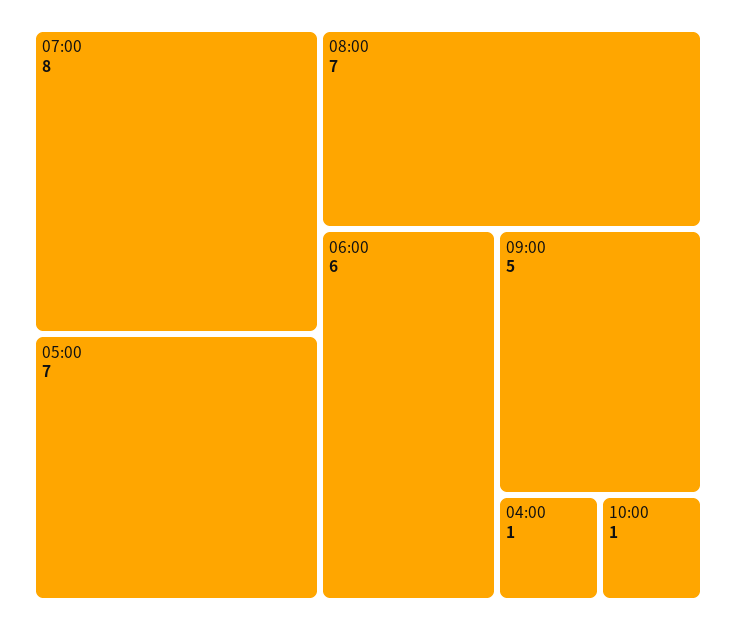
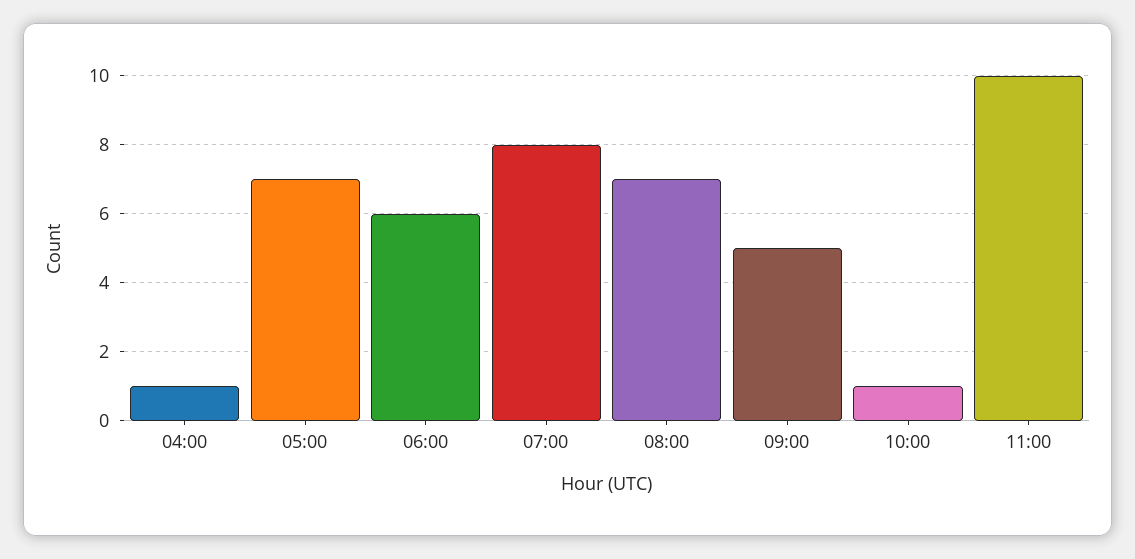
11:00: none -> 10

